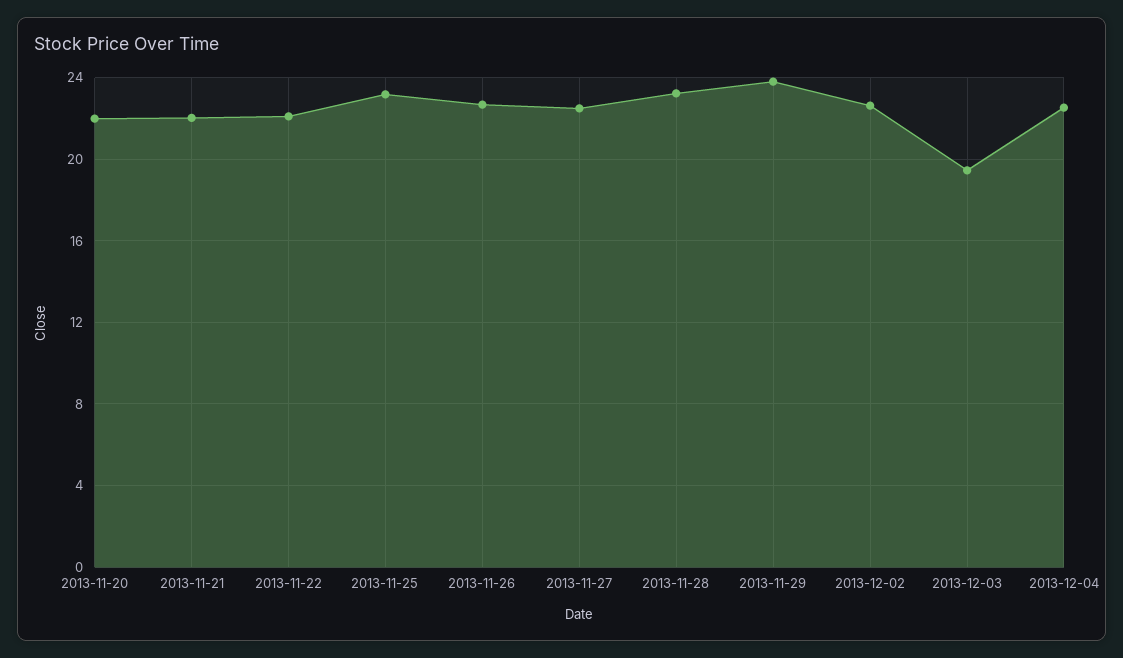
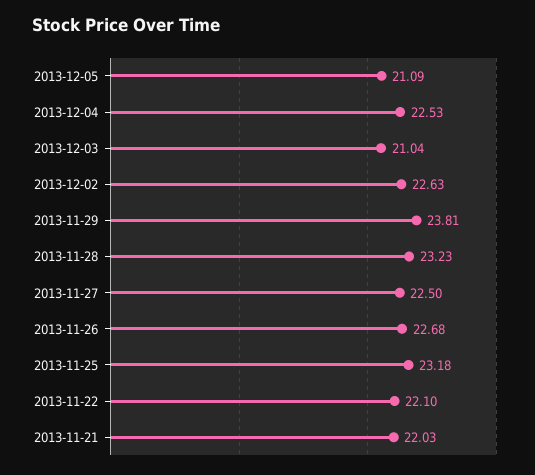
2013-11-20: 22 -> none
2013-12-03: 19.5 -> 21.04
2013-12-05: none -> 21.09

